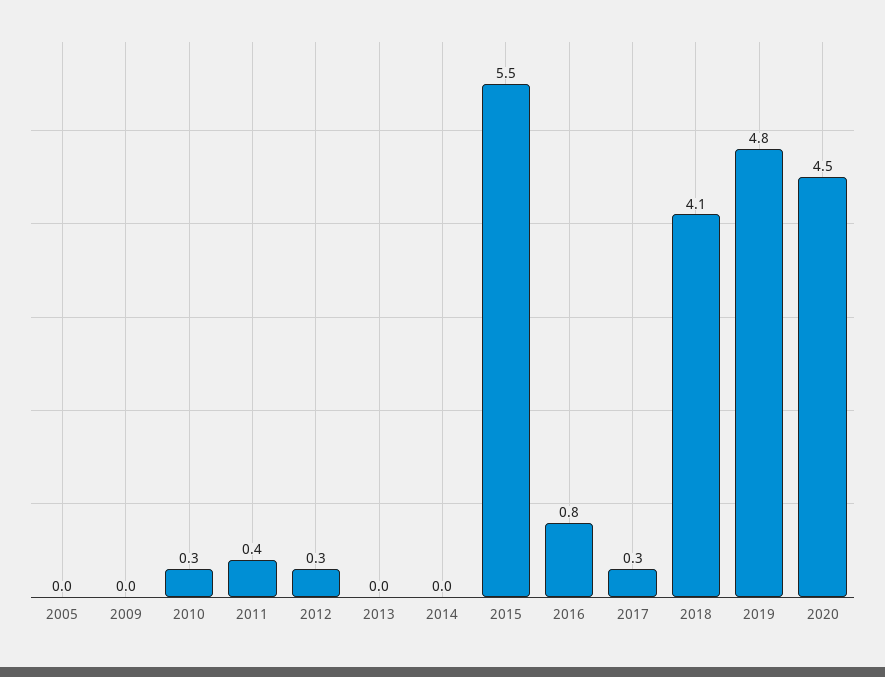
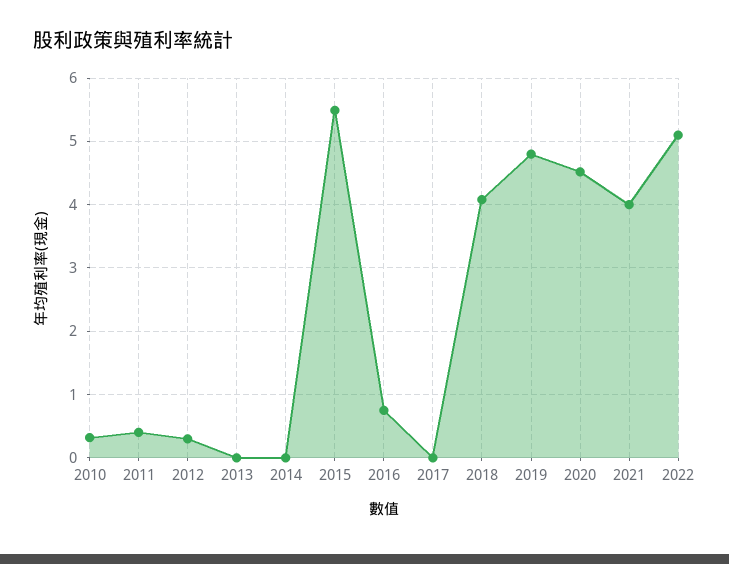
2005: 0 -> none
2009: 0 -> none
2017: 0.3 -> 0
2021: none -> 4
2022: none -> 5.1

